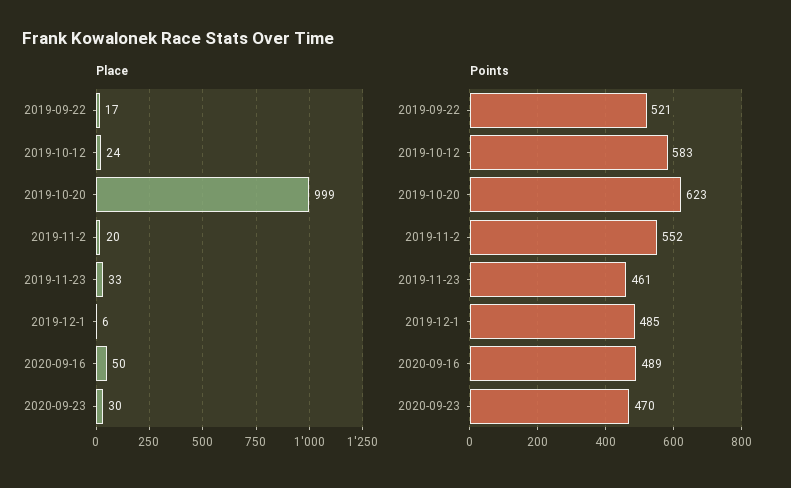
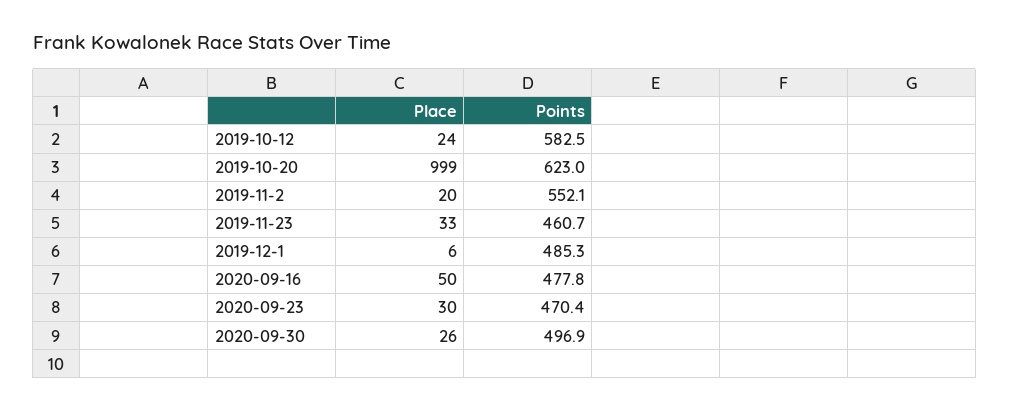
Place, 2019-09-22: 17 -> none
Points, 2019-09-22: 521 -> none
Points, 2020-09-16: 489 -> 477.8
Place, 2020-09-30: none -> 26
Points, 2020-09-30: none -> 496.9

